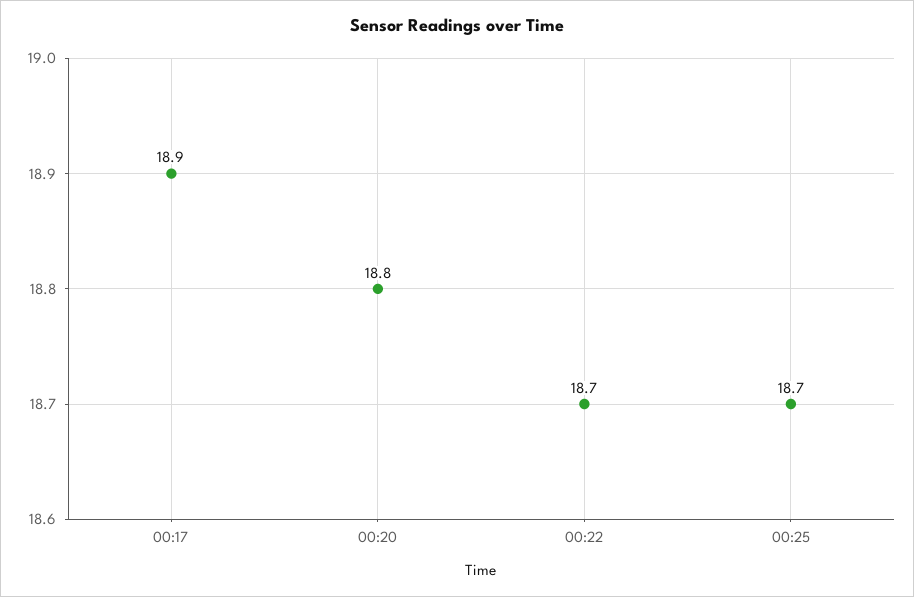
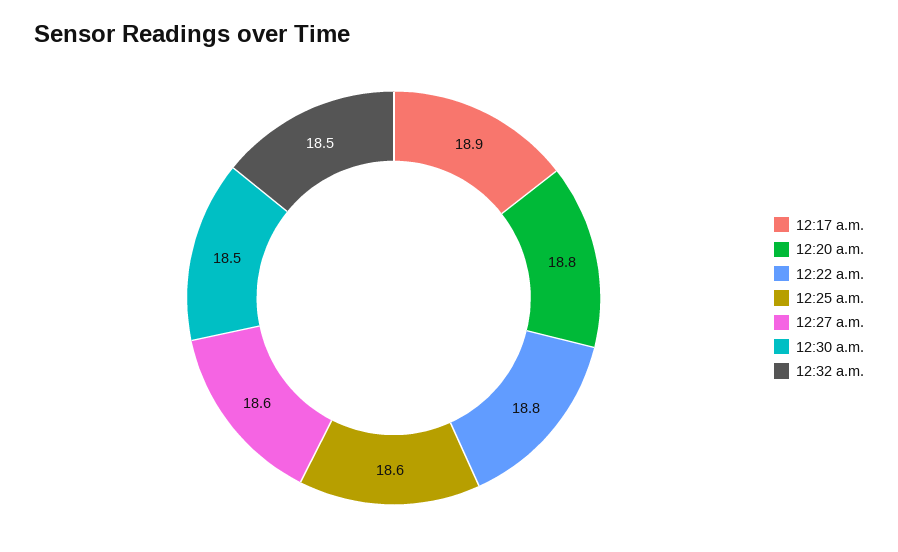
00:22: 18.7 -> 18.8
00:25: 18.7 -> 18.6
12:27 a.m.: none -> 18.6
12:30 a.m.: none -> 18.5
12:32 a.m.: none -> 18.5

